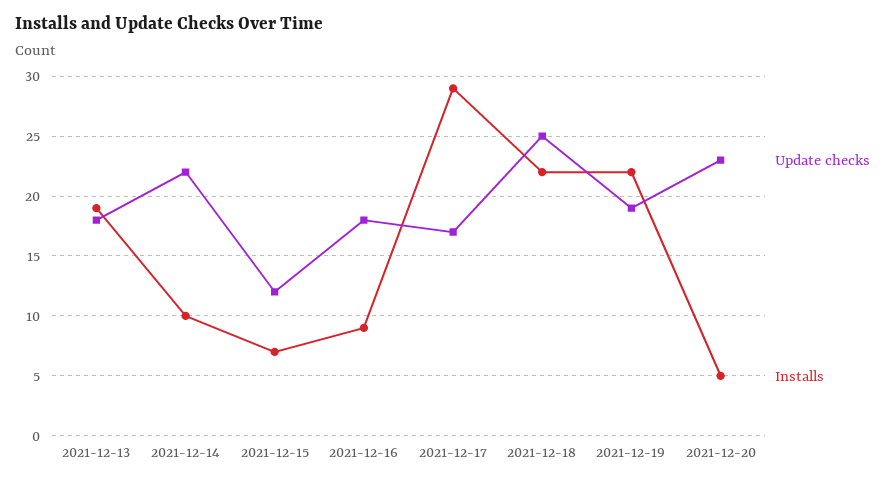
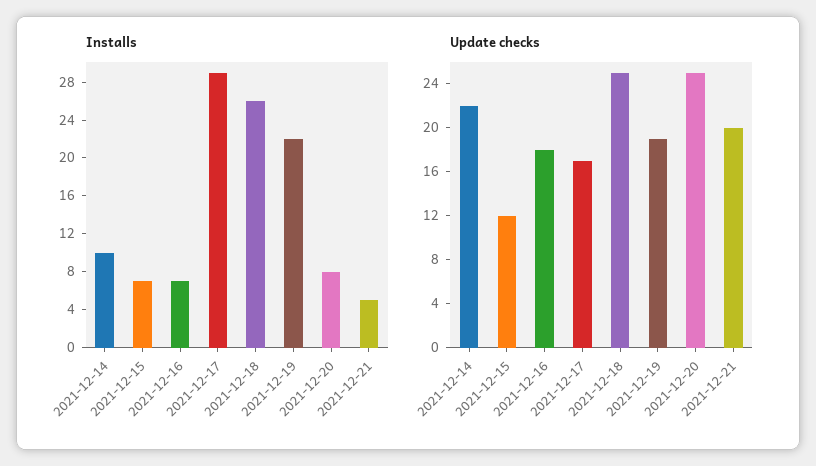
Update checks, 2021-12-13: 18 -> none
Installs, 2021-12-13: 19 -> none
Installs, 2021-12-16: 9 -> 7
Installs, 2021-12-18: 22 -> 26
Update checks, 2021-12-20: 23 -> 25
Installs, 2021-12-20: 5 -> 8
Installs, 2021-12-21: none -> 5
Update checks, 2021-12-21: none -> 20

